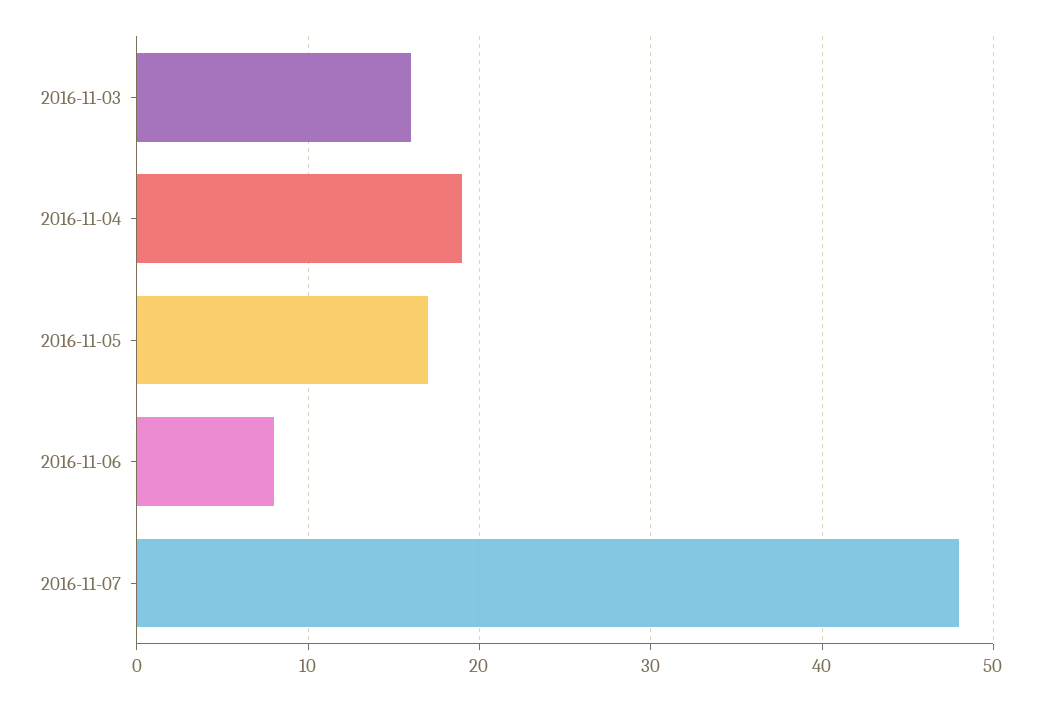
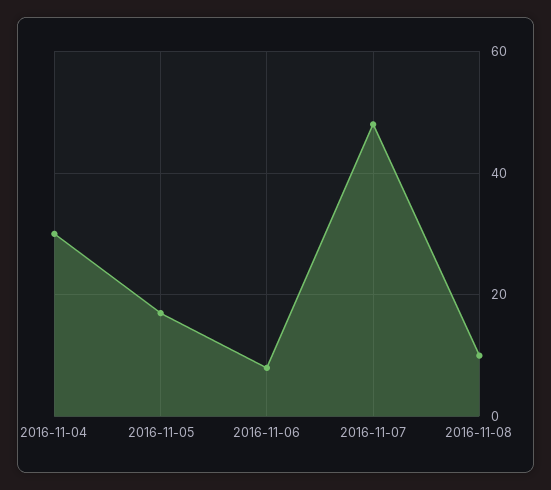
2016-11-03: 16 -> none
2016-11-04: 19 -> 30
2016-11-08: none -> 10

